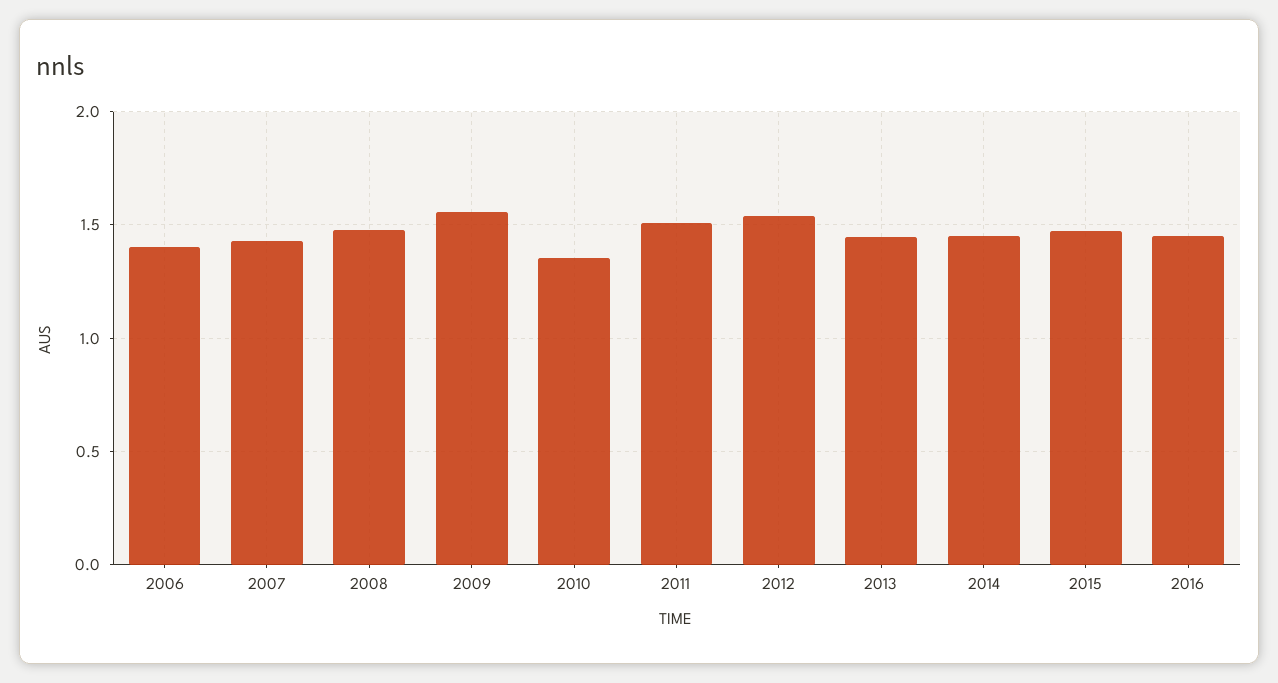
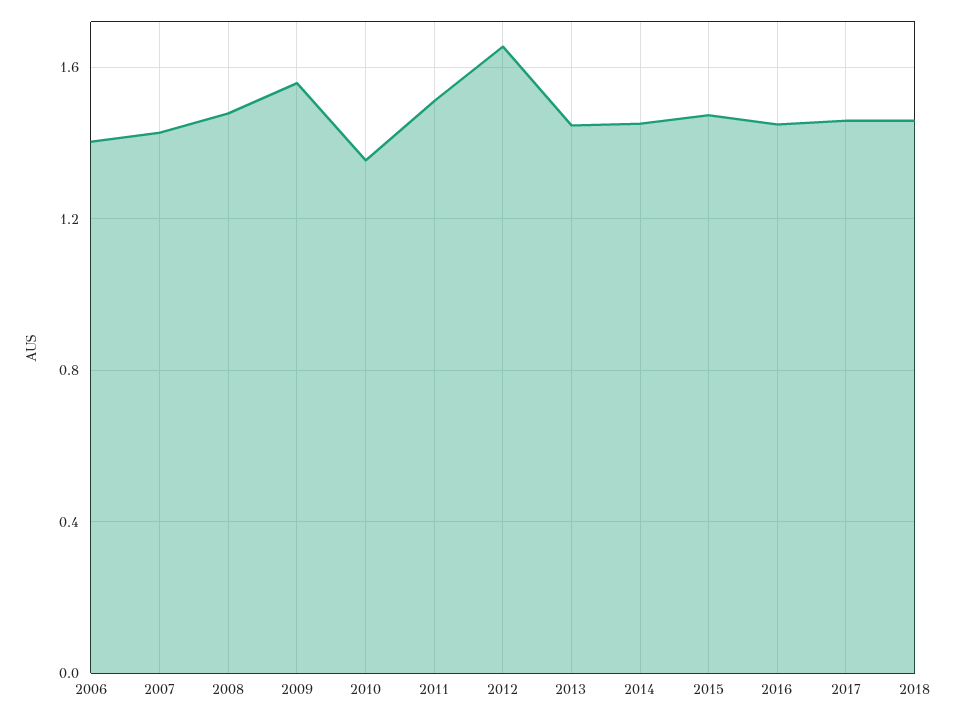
2012: 1.55 -> 1.65
2017: none -> 1.45
2018: none -> 1.45

